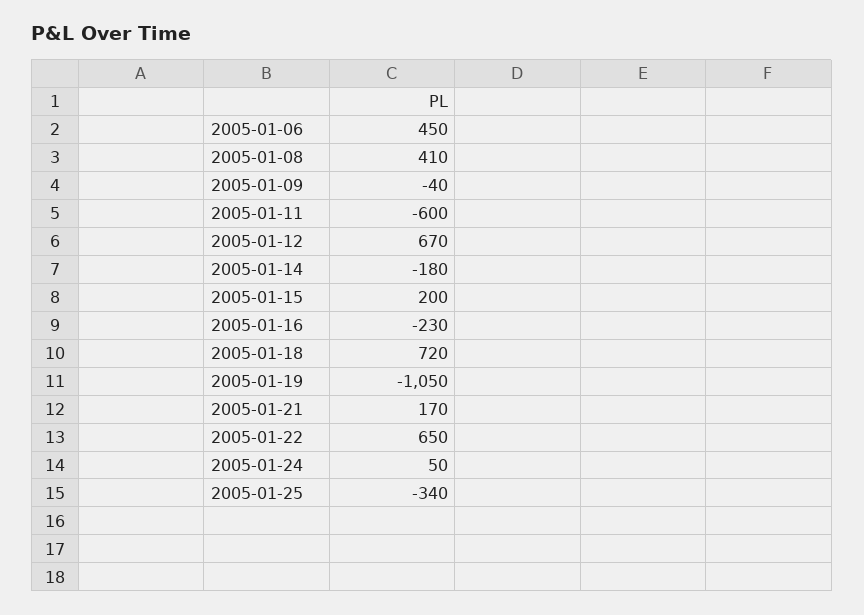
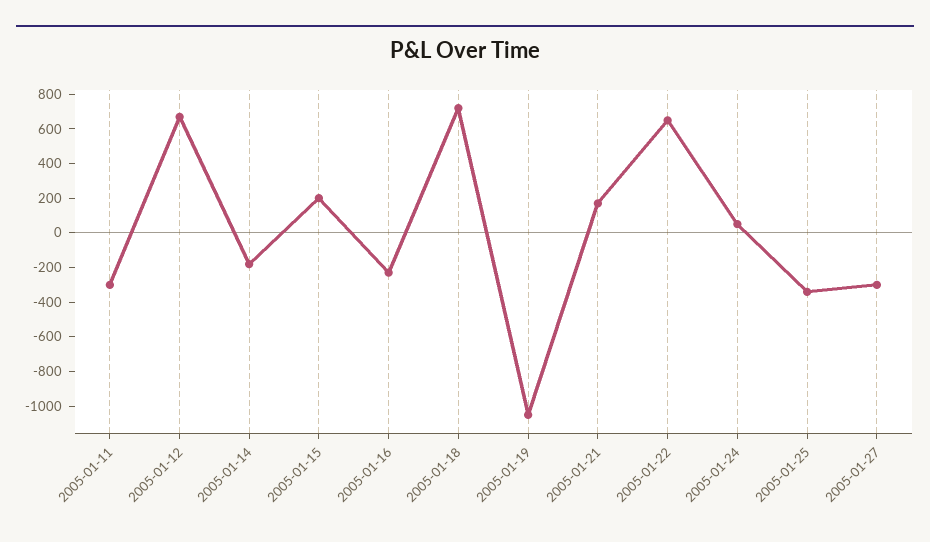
2005-01-06: 450 -> none
2005-01-08: 410 -> none
2005-01-09: -40 -> none
2005-01-11: -600 -> -300
2005-01-27: none -> -300

